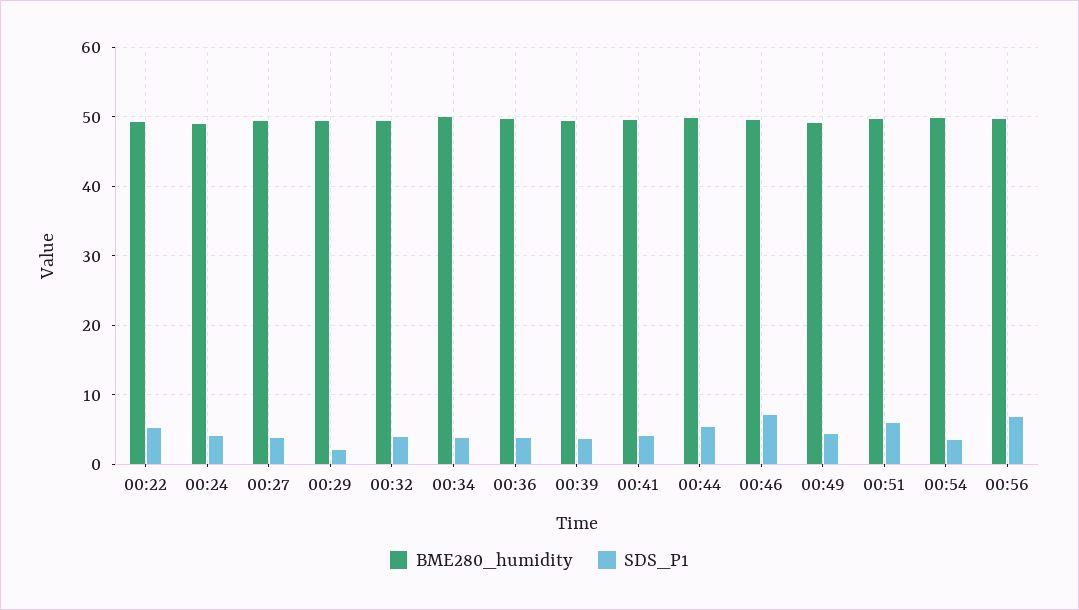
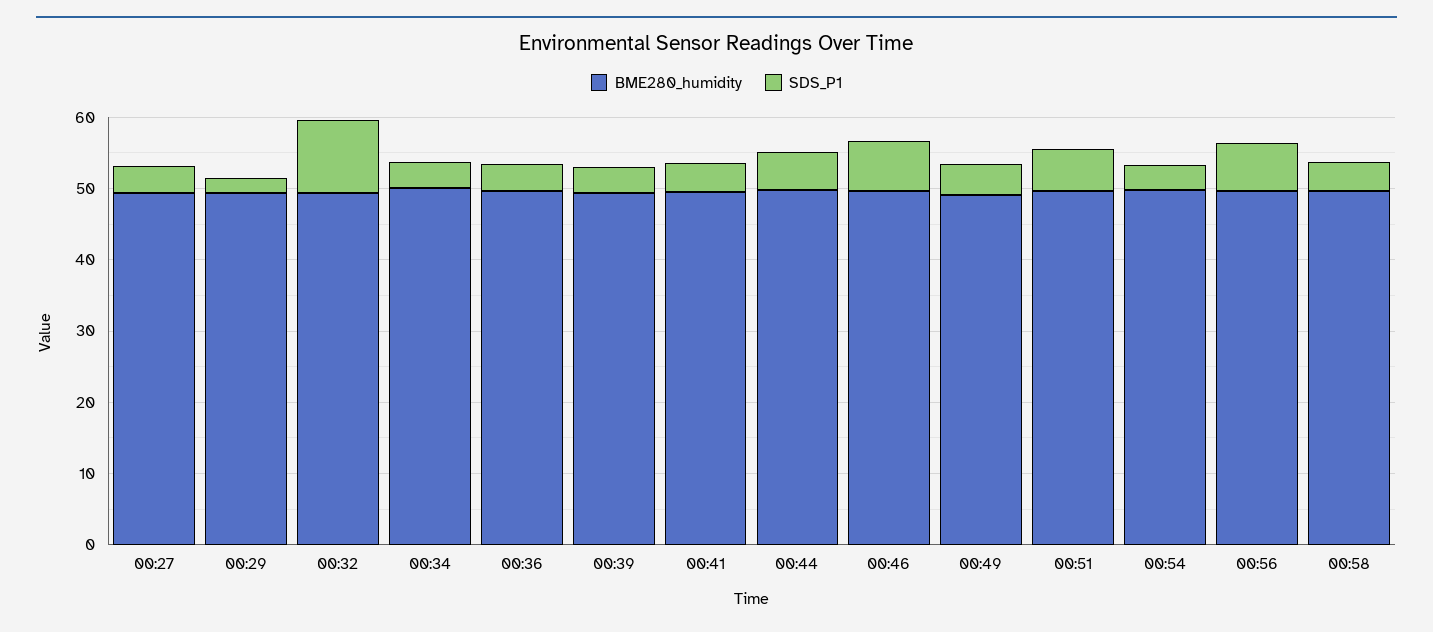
BME280_humidity, 00:22: 49 -> none
SDS_P1, 00:22: 5 -> none
BME280_humidity, 00:24: 49 -> none
SDS_P1, 00:24: 4 -> none
SDS_P1, 00:32: 4 -> 10
BME280_humidity, 00:58: none -> 50
SDS_P1, 00:58: none -> 4

